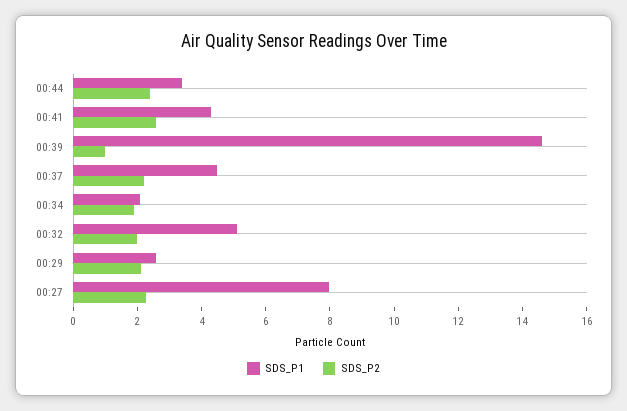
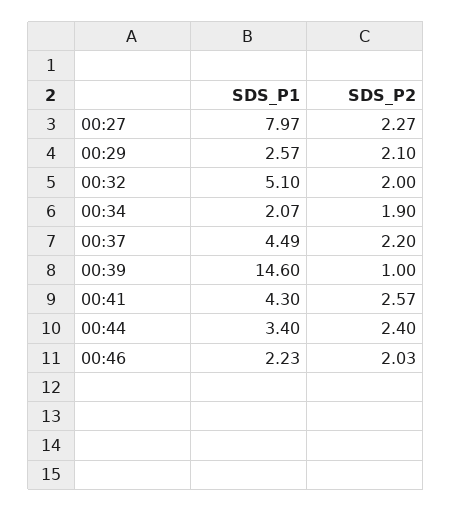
SDS_P1, 00:46: none -> 2.23
SDS_P2, 00:46: none -> 2.03

